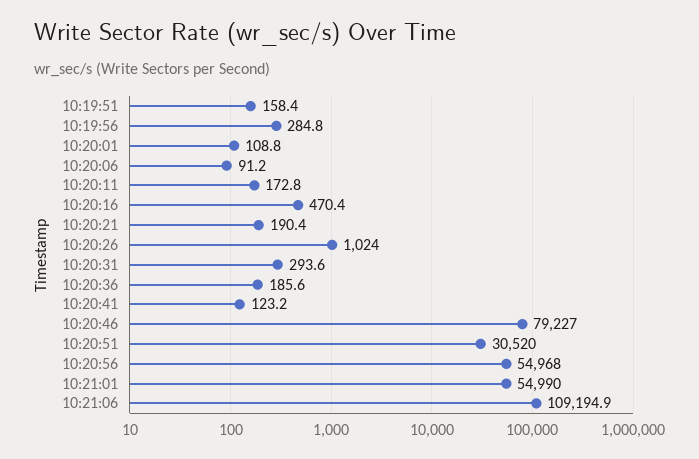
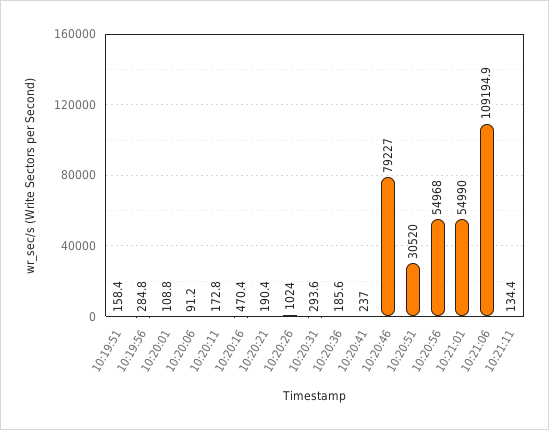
10:20:41: 123.2 -> 237
10:21:11: none -> 134.4

